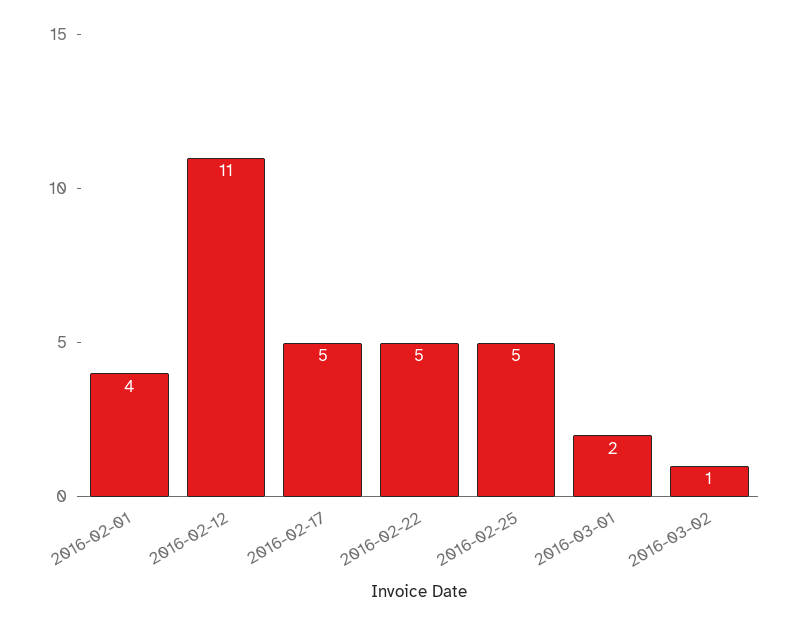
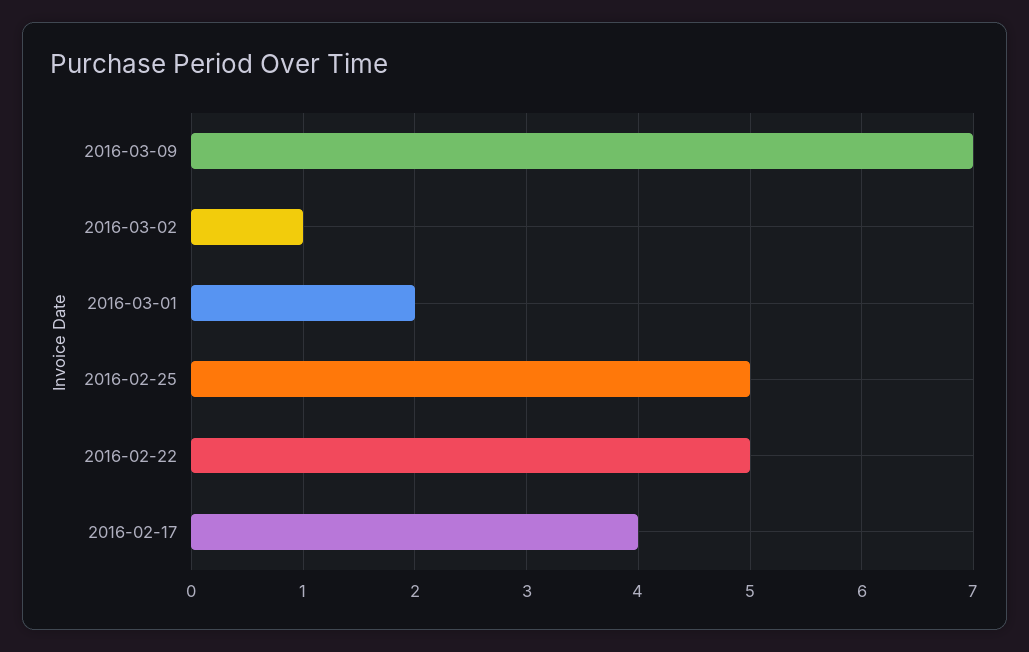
2016-02-01: 4 -> none
2016-02-12: 11 -> none
2016-02-17: 5 -> 4
2016-03-09: none -> 7

